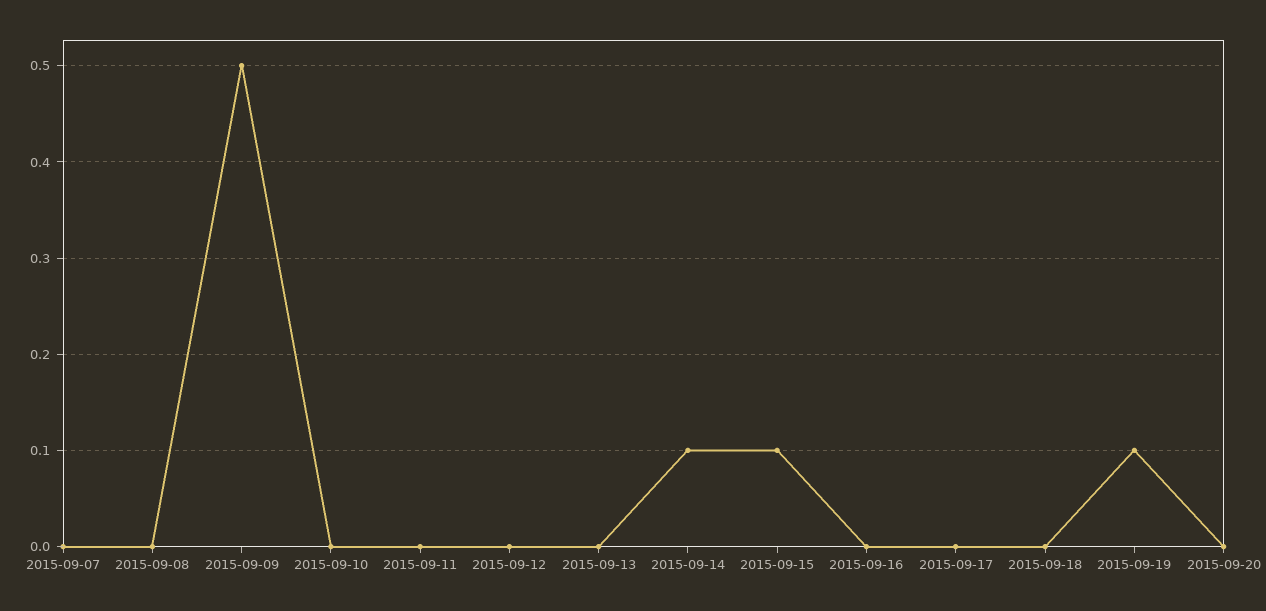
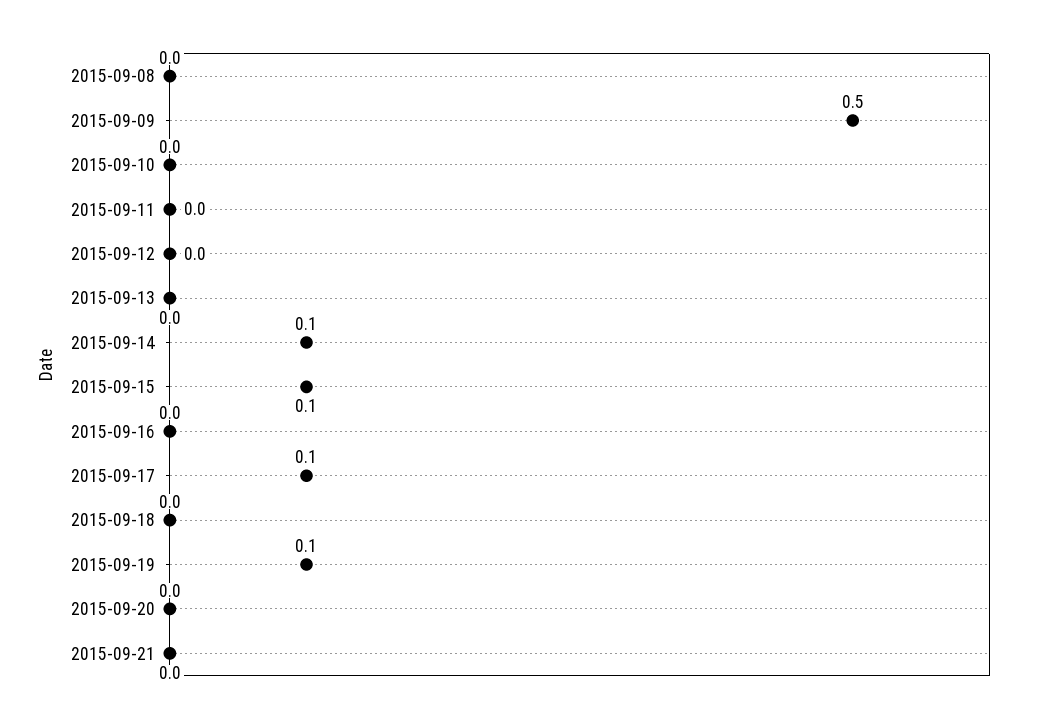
2015-09-07: 0 -> none
2015-09-17: 0 -> 0.1
2015-09-21: none -> 0

